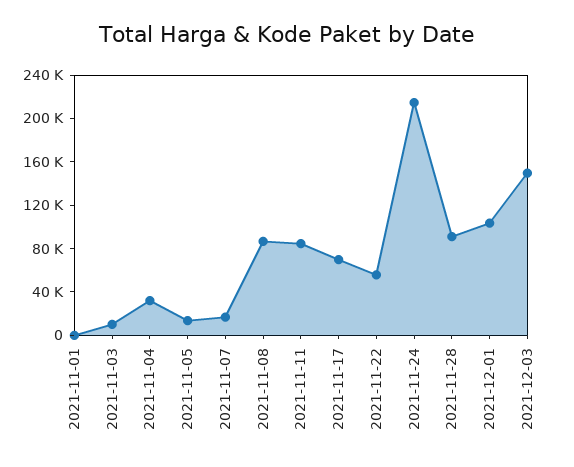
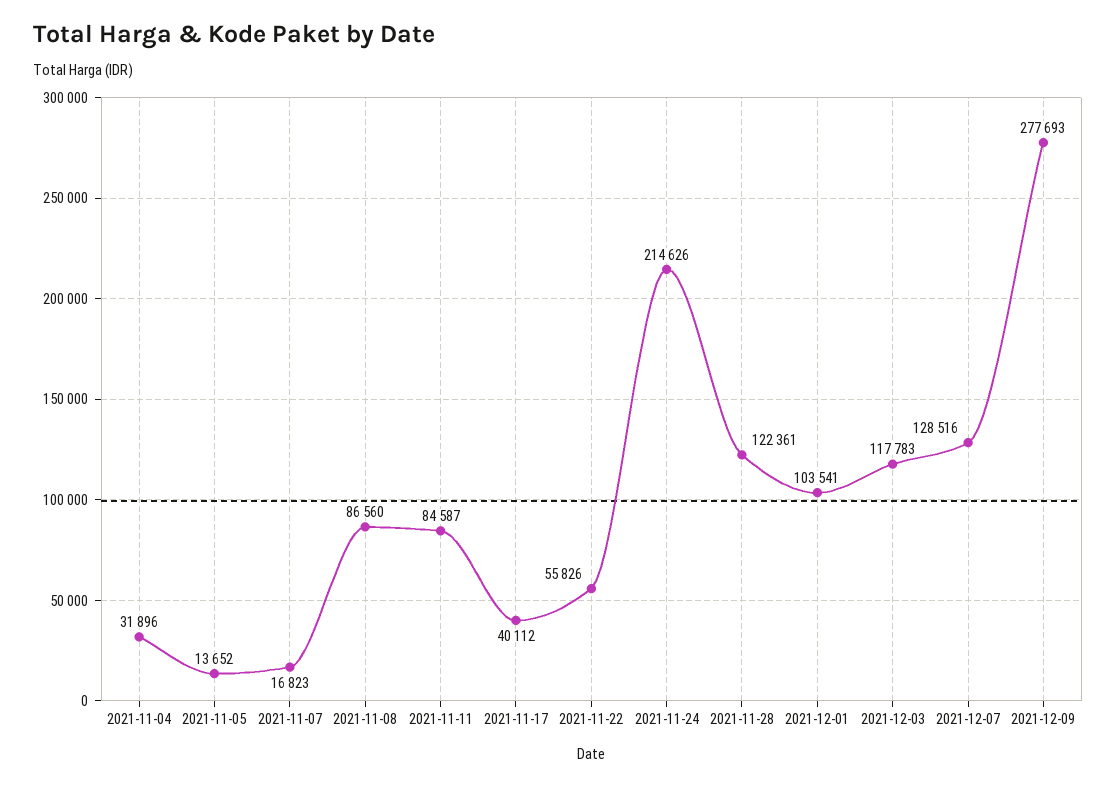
2021-11-01: 0 -> none
2021-11-03: 10000 -> none
2021-11-17: 70000 -> 40112
2021-11-28: 90000 -> 122361
2021-12-03: 150000 -> 117783
2021-12-07: none -> 128516
2021-12-09: none -> 277693

